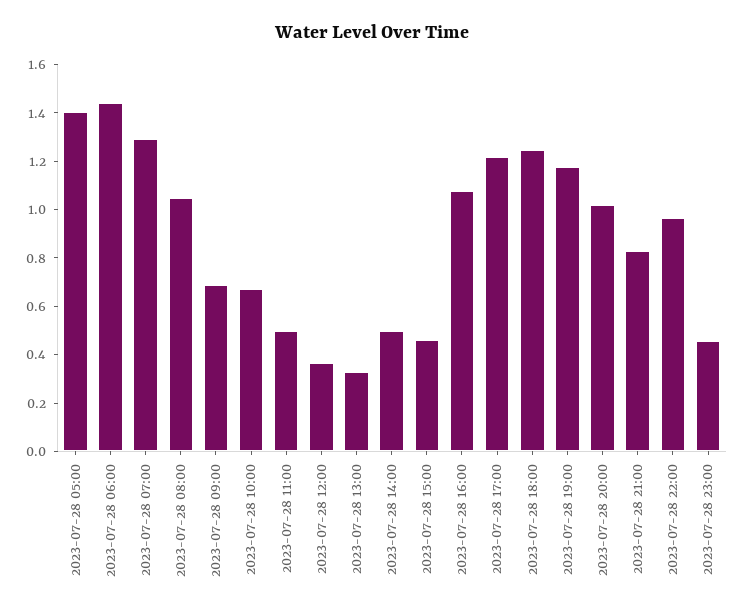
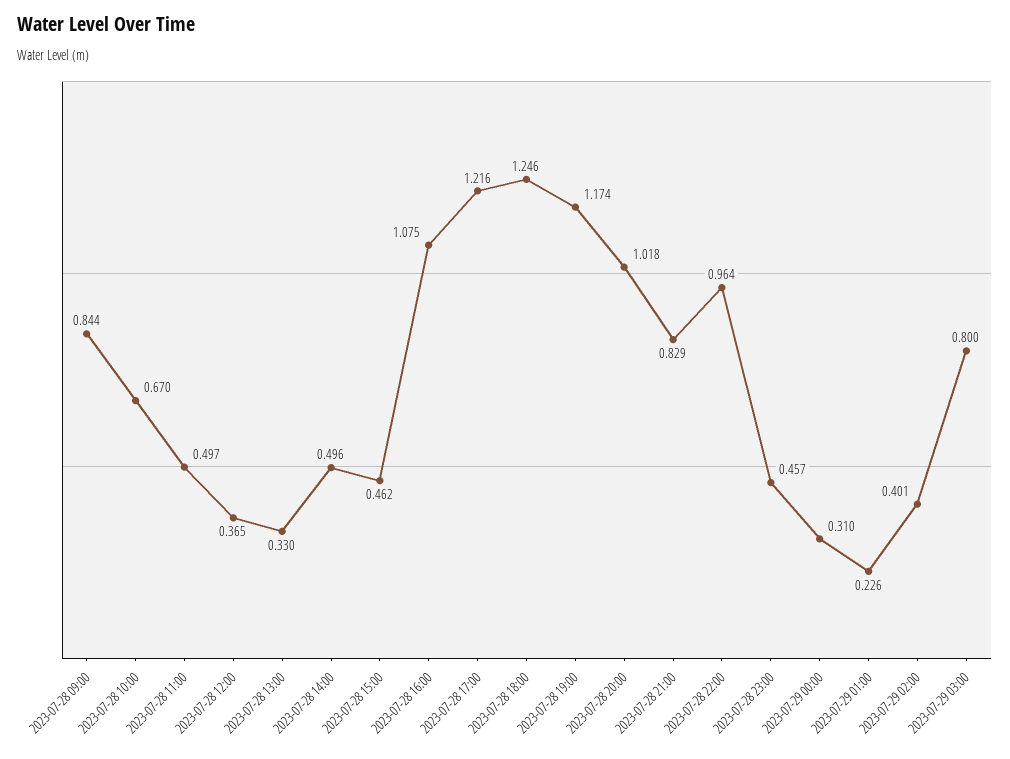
2023-07-28 05:00: 1.4 -> none
2023-07-28 06:00: 1.45 -> none
2023-07-28 07:00: 1.3 -> none
2023-07-28 08:00: 1.05 -> none
2023-07-28 09:00: 0.7 -> 0.844
2023-07-29 00:00: none -> 0.31
2023-07-29 01:00: none -> 0.226
2023-07-29 02:00: none -> 0.401
2023-07-29 03:00: none -> 0.8

